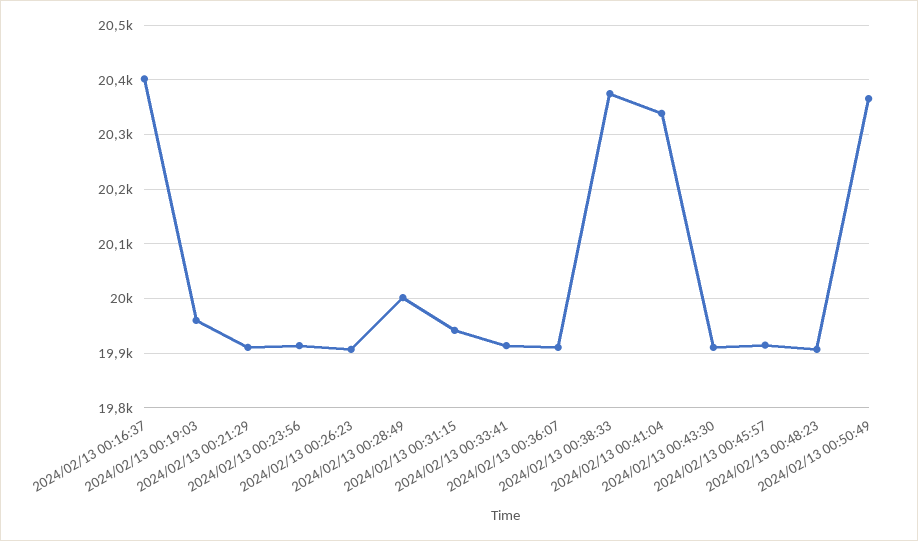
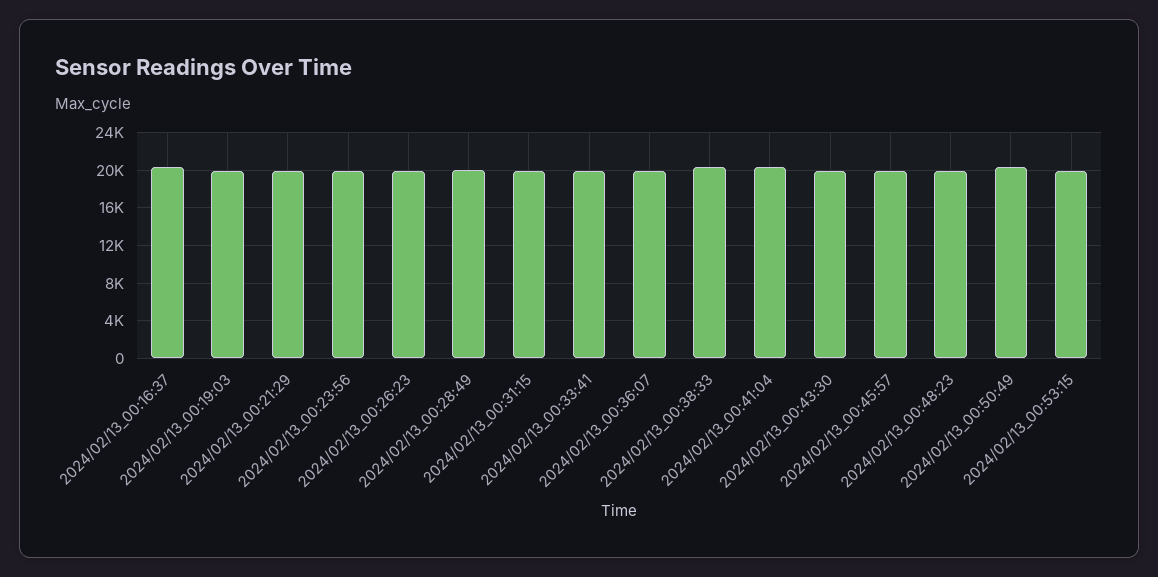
2024/02/13_00:53:15: none -> 20000

